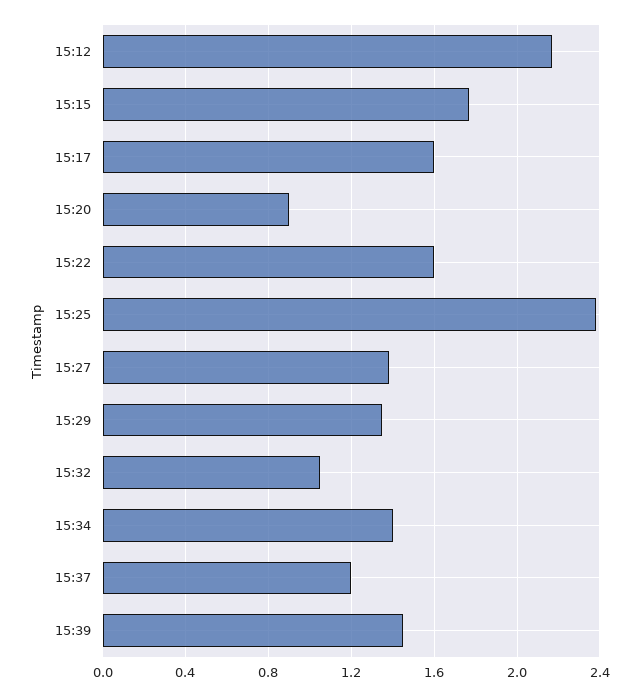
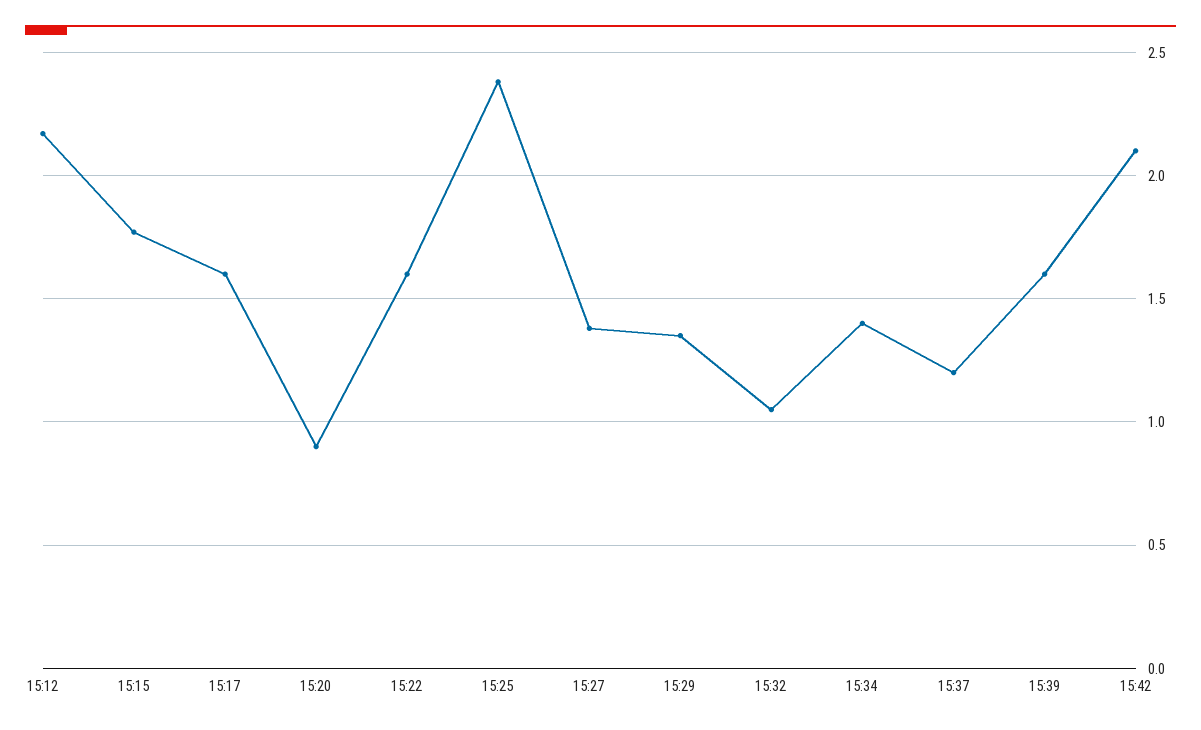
15:39: 1.45 -> 1.6
15:42: none -> 2.1

